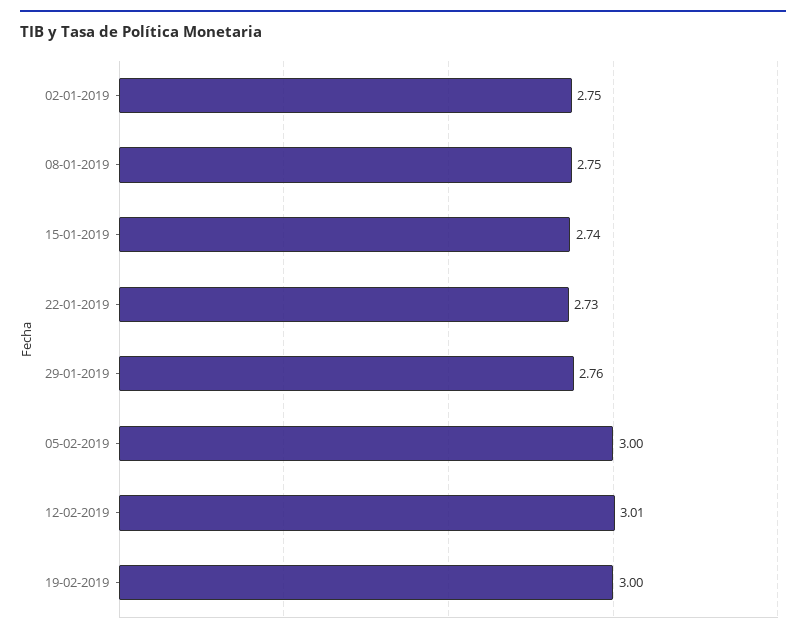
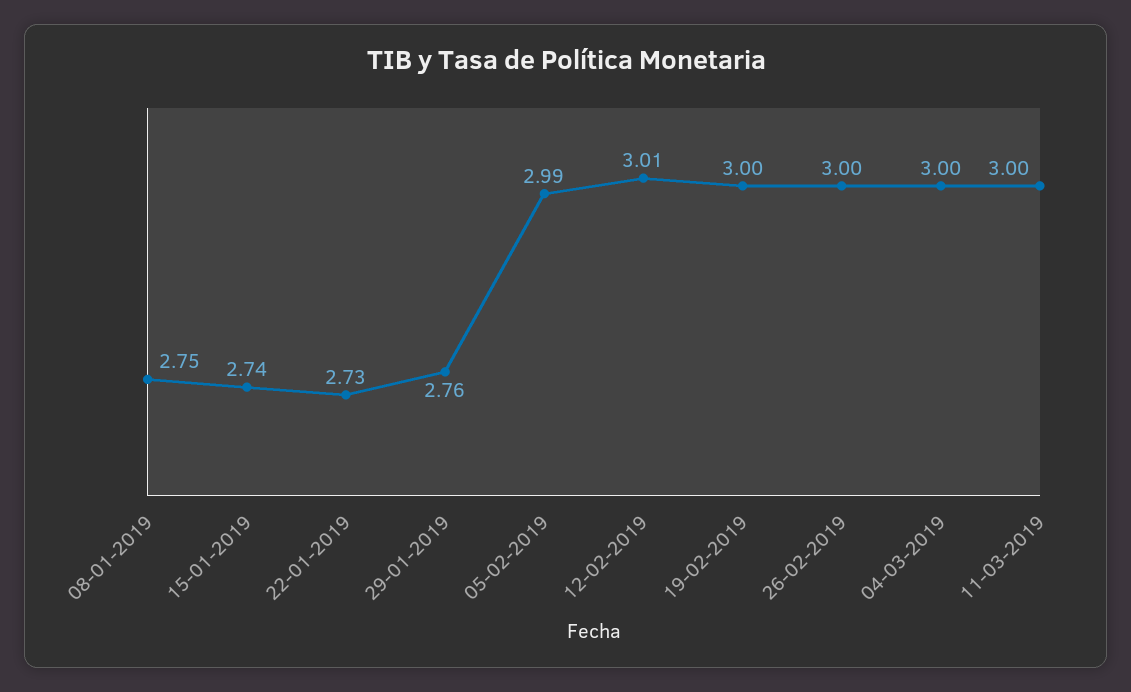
02-01-2019: 2.75 -> none
05-02-2019: 3 -> 2.99
26-02-2019: none -> 3
04-03-2019: none -> 3
11-03-2019: none -> 3

